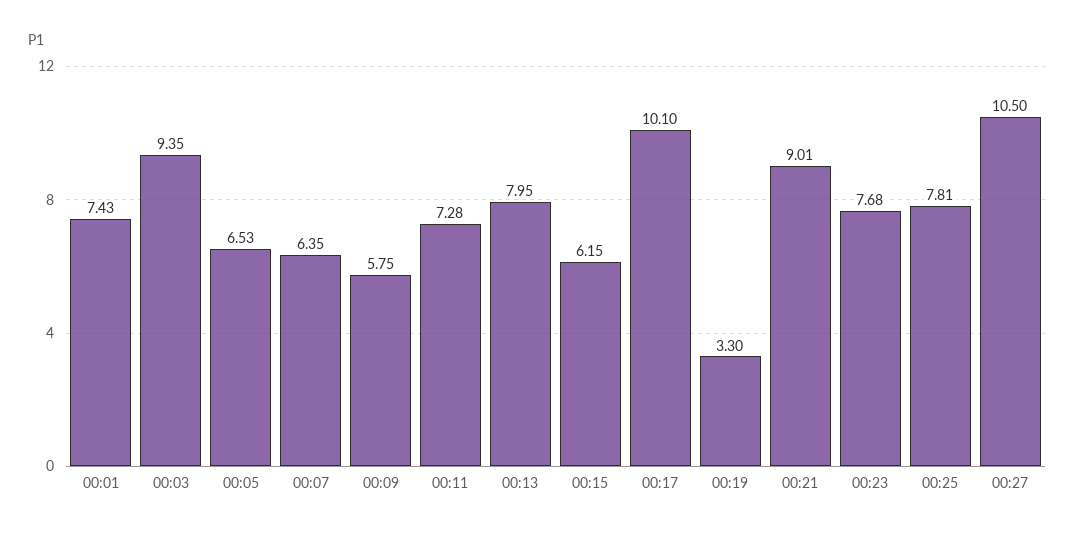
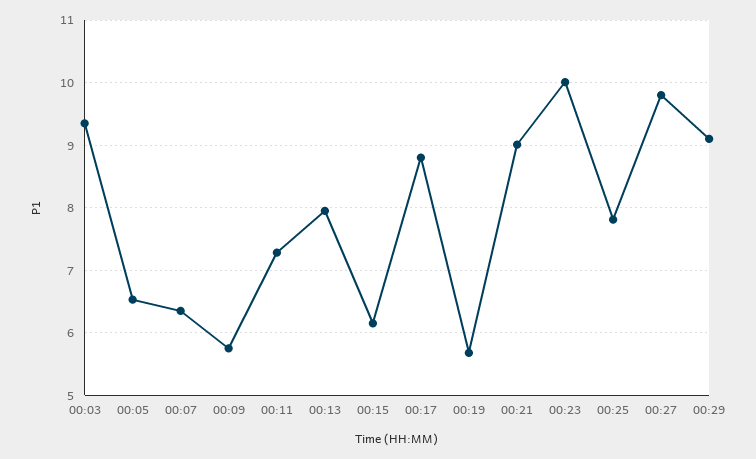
00:01: 7.43 -> none
00:17: 10.1 -> 8.8
00:19: 3.3 -> 5.7
00:23: 7.68 -> 10
00:27: 10.5 -> 9.8
00:29: none -> 9.1

